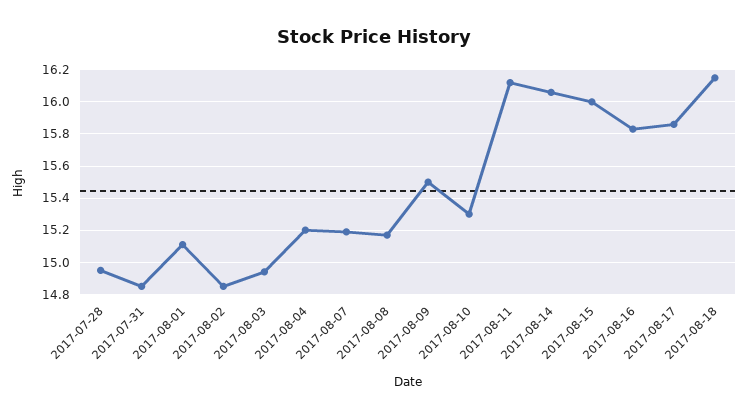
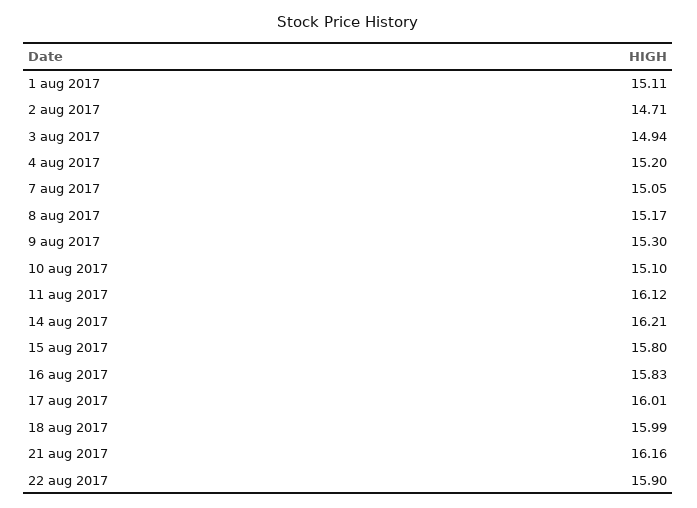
2017-07-28: 14.95 -> none
2017-07-31: 14.85 -> none
2017-08-02: 14.85 -> 14.71
2017-08-07: 15.2 -> 15.05
2017-08-09: 15.5 -> 15.3
2017-08-10: 15.3 -> 15.1
2017-08-14: 16.05 -> 16.21
2017-08-15: 16 -> 15.8
2017-08-17: 15.85 -> 16.01
2017-08-18: 16.15 -> 15.99
21 aug 2017: none -> 16.16
22 aug 2017: none -> 15.9

